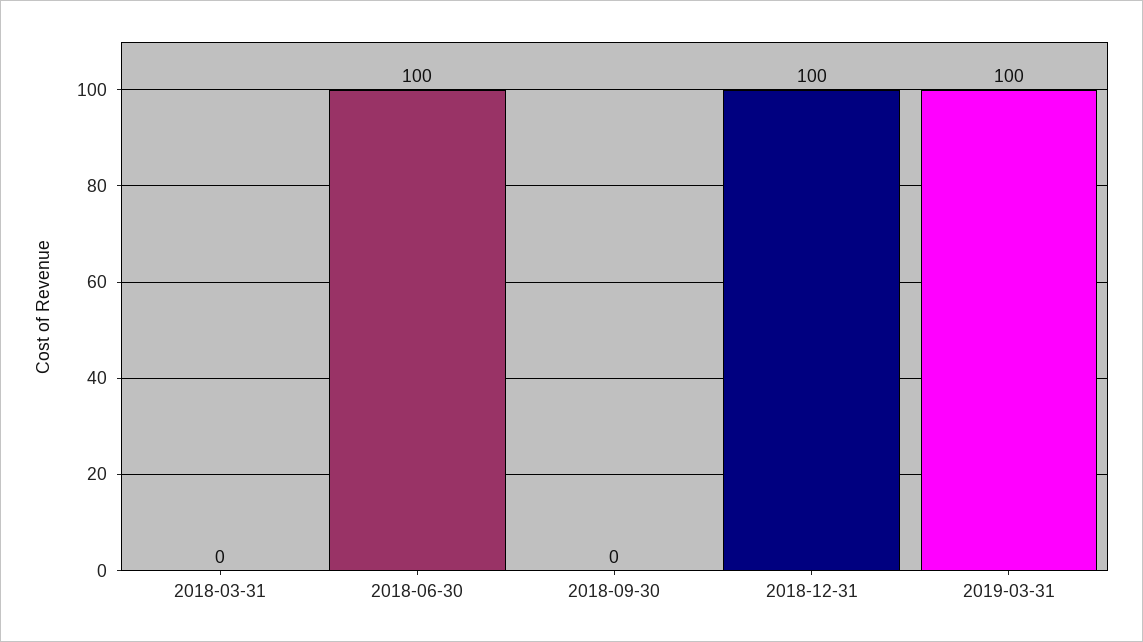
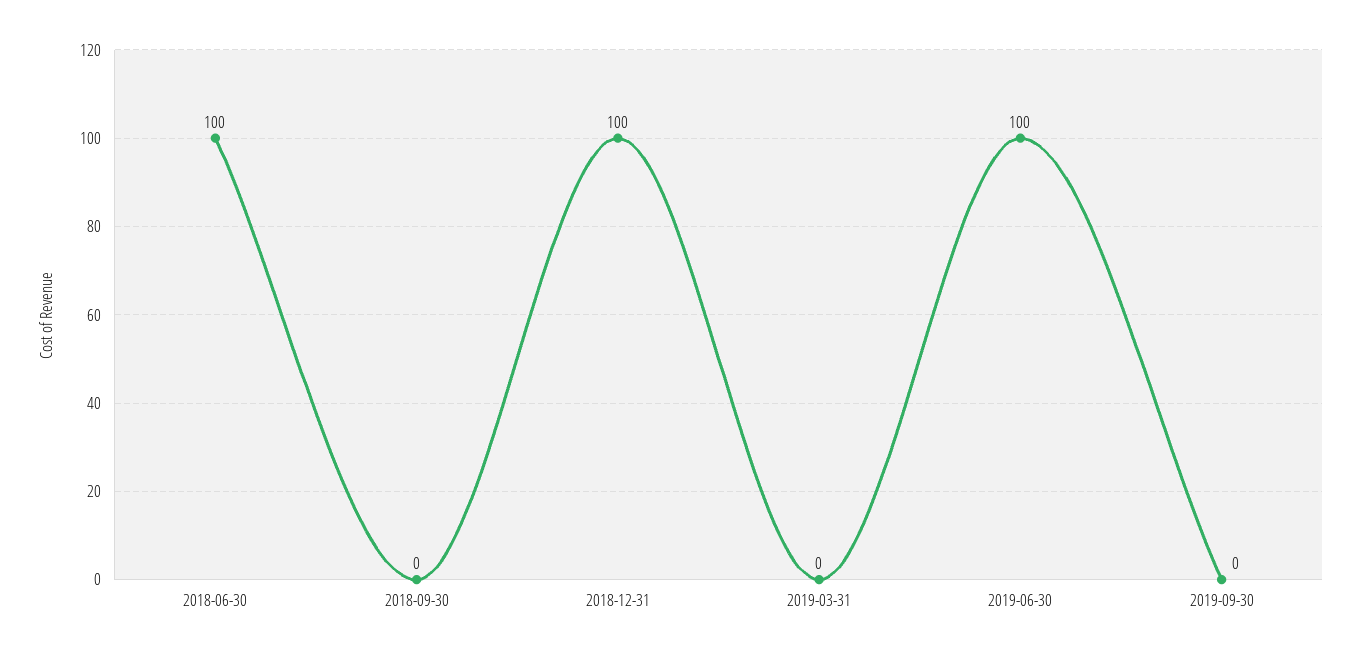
2018-03-31: 0 -> none
2019-03-31: 100 -> 0
2019-06-30: none -> 100
2019-09-30: none -> 0

